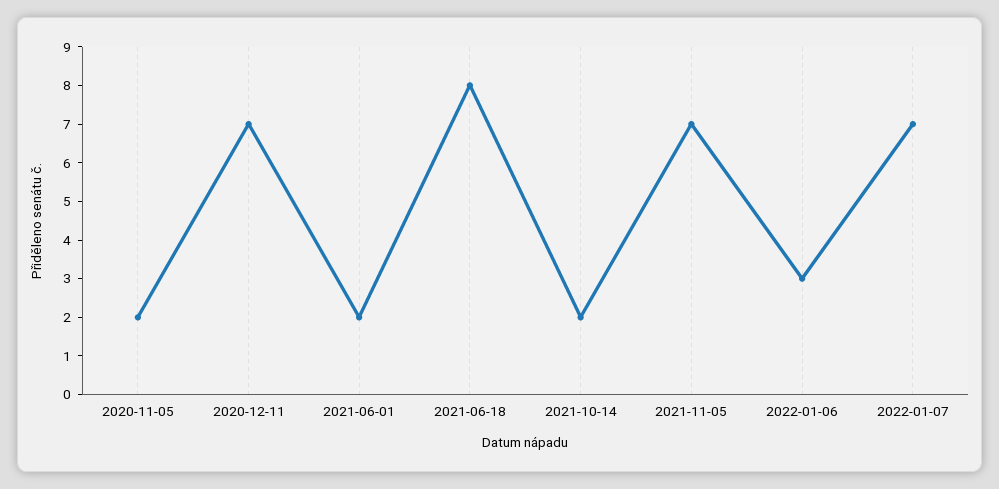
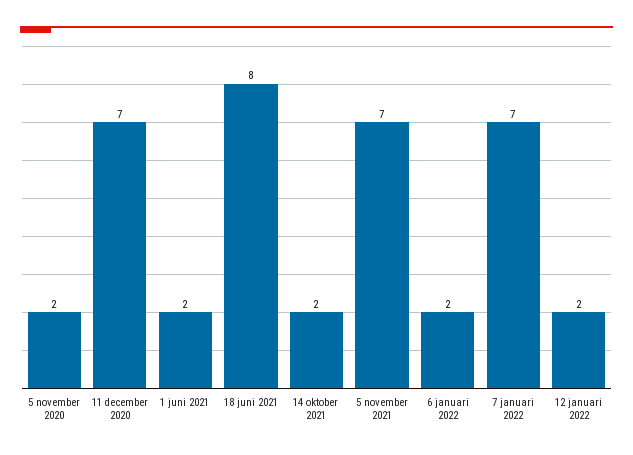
2022-01-06: 3 -> 2
12 januari 2022: none -> 2

